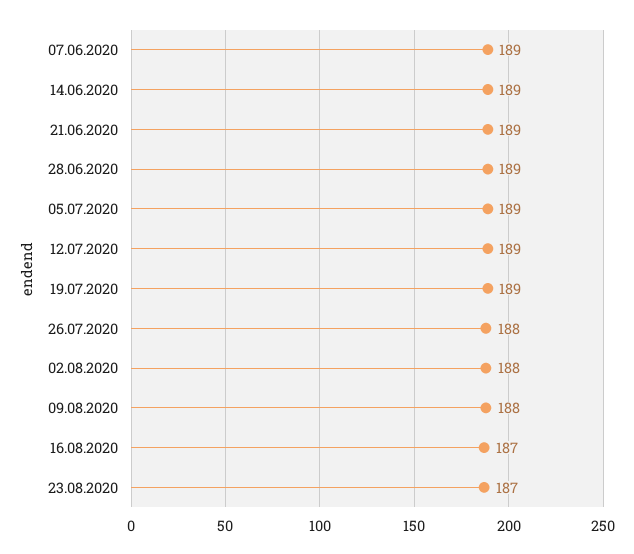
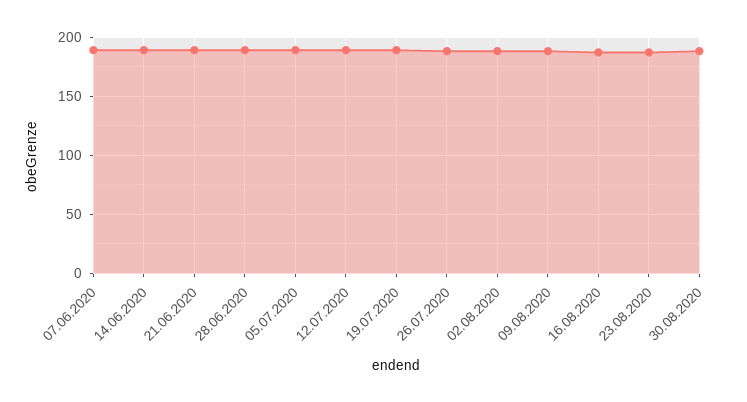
30.08.2020: none -> 190

